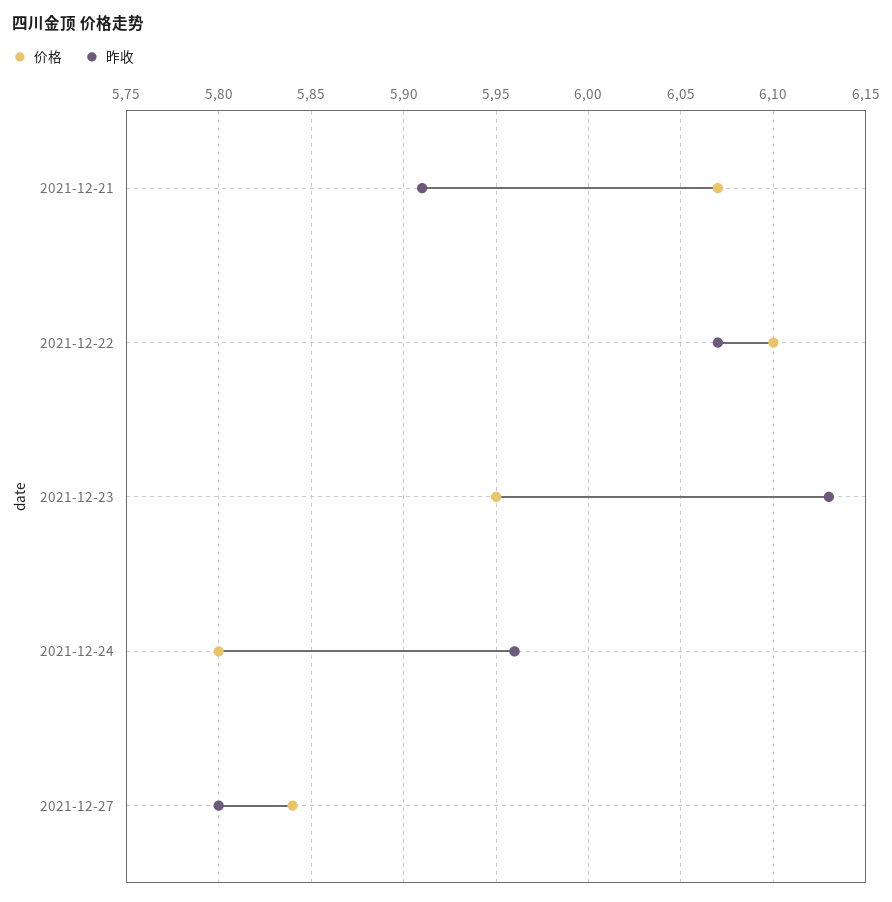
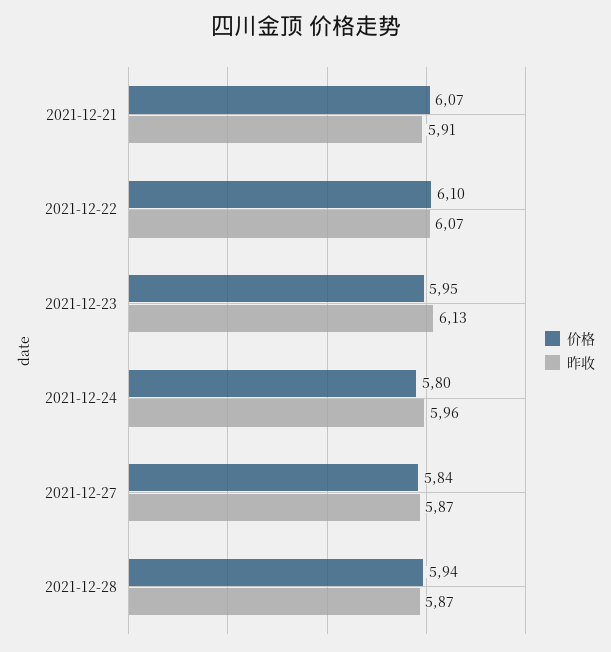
昨收, 2021-12-27: 5.8 -> 5.87
价格, 2021-12-28: none -> 5.94
昨收, 2021-12-28: none -> 5.87

